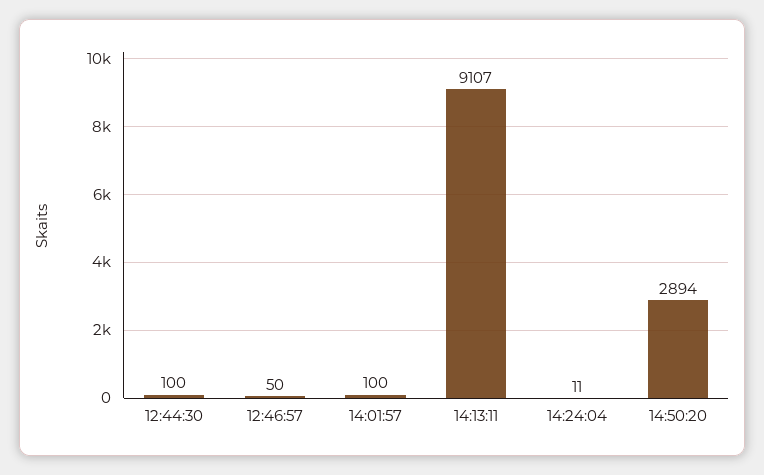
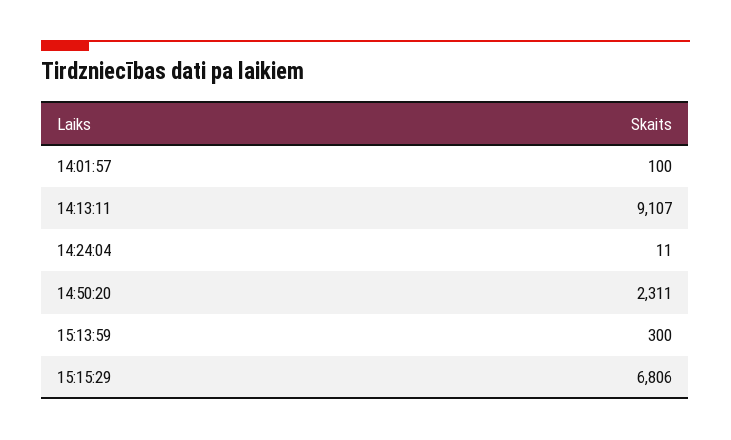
12:44:30: 100 -> none
12:46:57: 50 -> none
14:50:20: 2894 -> 2311
15:13:59: none -> 300
15:15:29: none -> 6806

